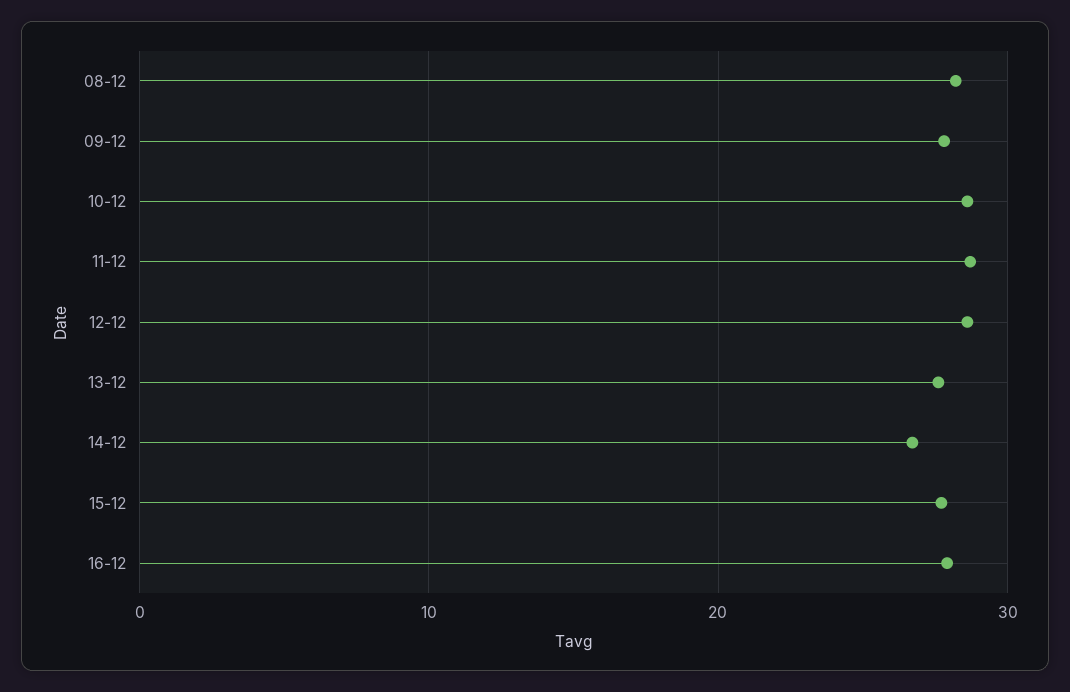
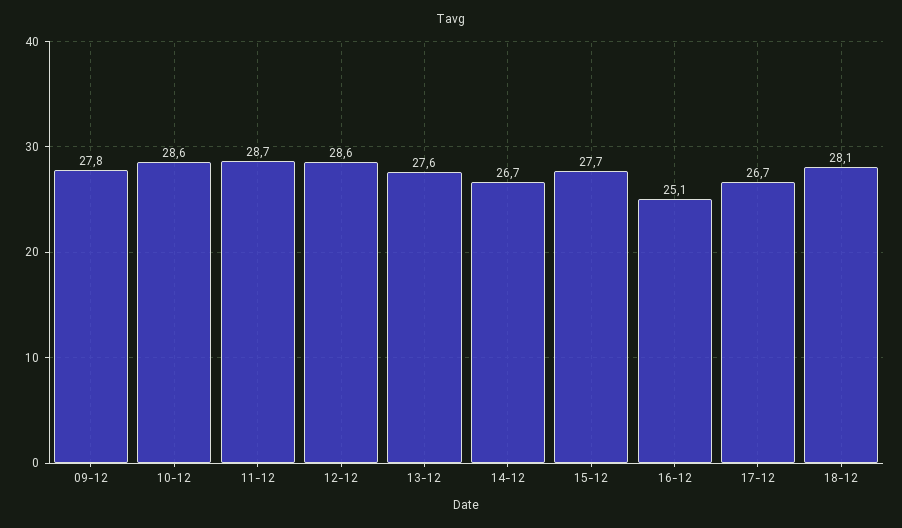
08-12: 28 -> none
16-12: 28 -> 25.1
17-12: none -> 26.7
18-12: none -> 28.1

